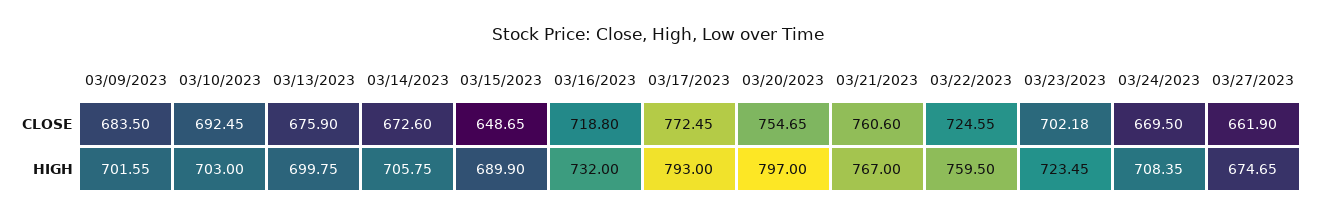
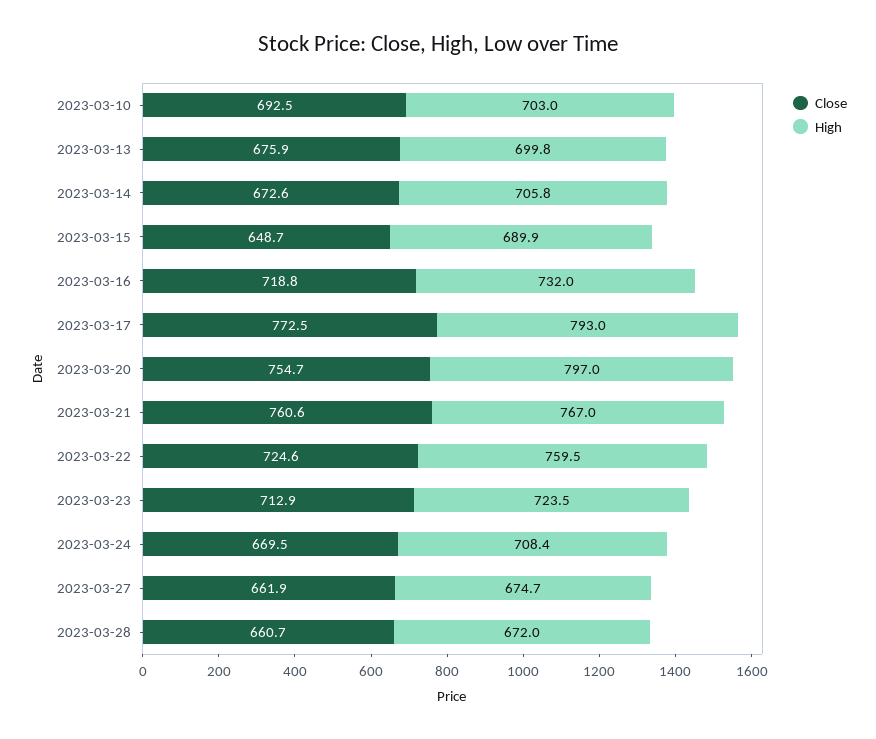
CLOSE, 03/09/2023: 683.5 -> none
CLOSE, 03/23/2023: 702.18 -> 712.9
HIGH, 03/09/2023: 701.55 -> none
CLOSE, 2023-03-28: none -> 660.7
HIGH, 2023-03-28: none -> 672

